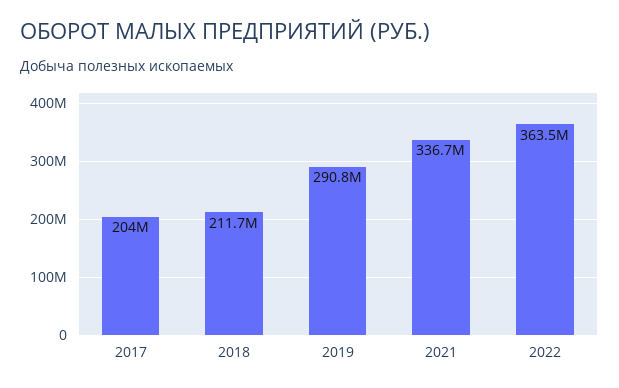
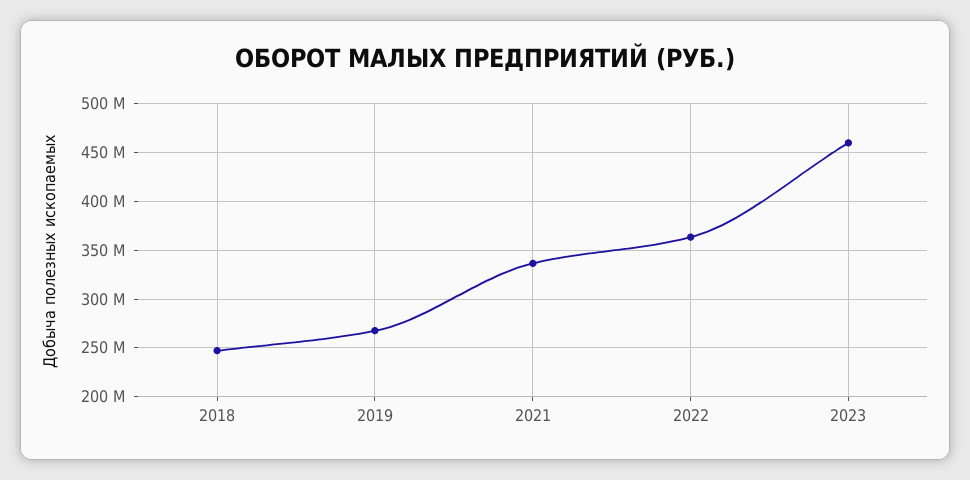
2017: 204000000 -> none
2018: 211700000 -> 250000000
2019: 290800000 -> 270000000
2023: none -> 460000000

